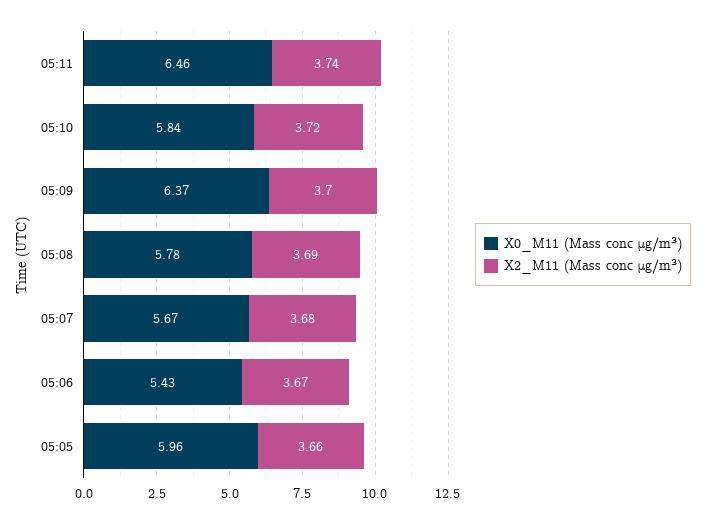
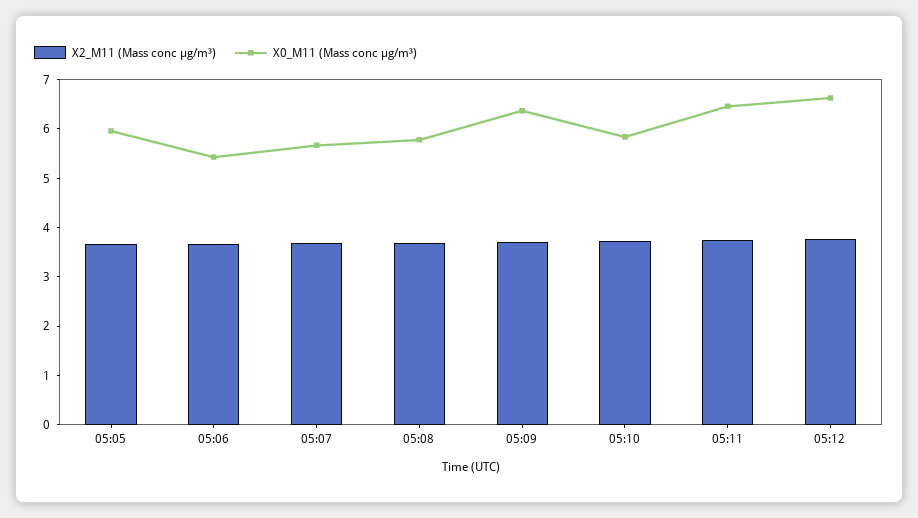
X2_M11 (Mass conc μg/m³), 05:12: none -> 3.8
X0_M11 (Mass conc μg/m³), 05:12: none -> 6.6

